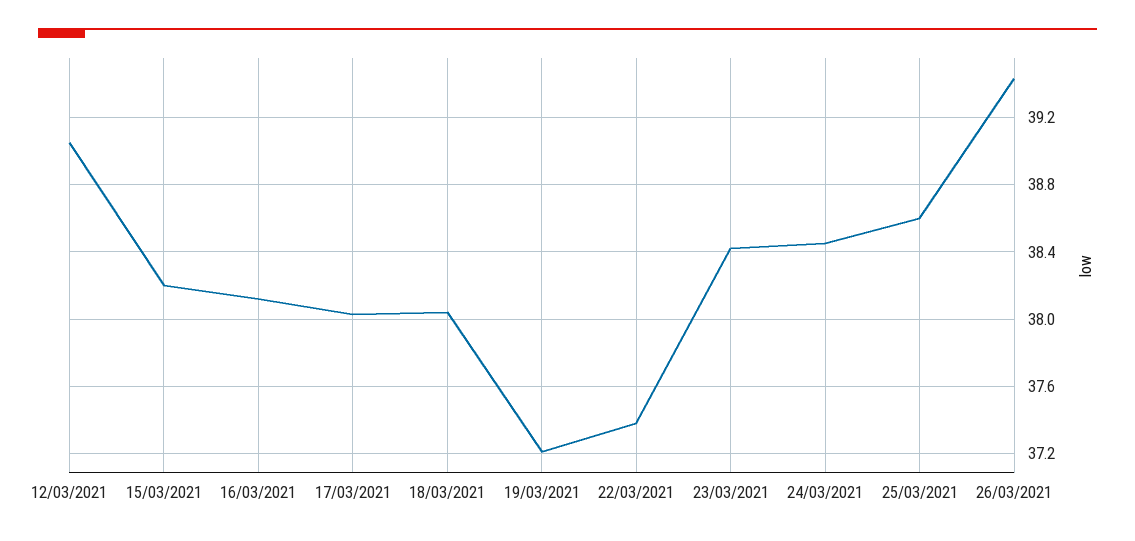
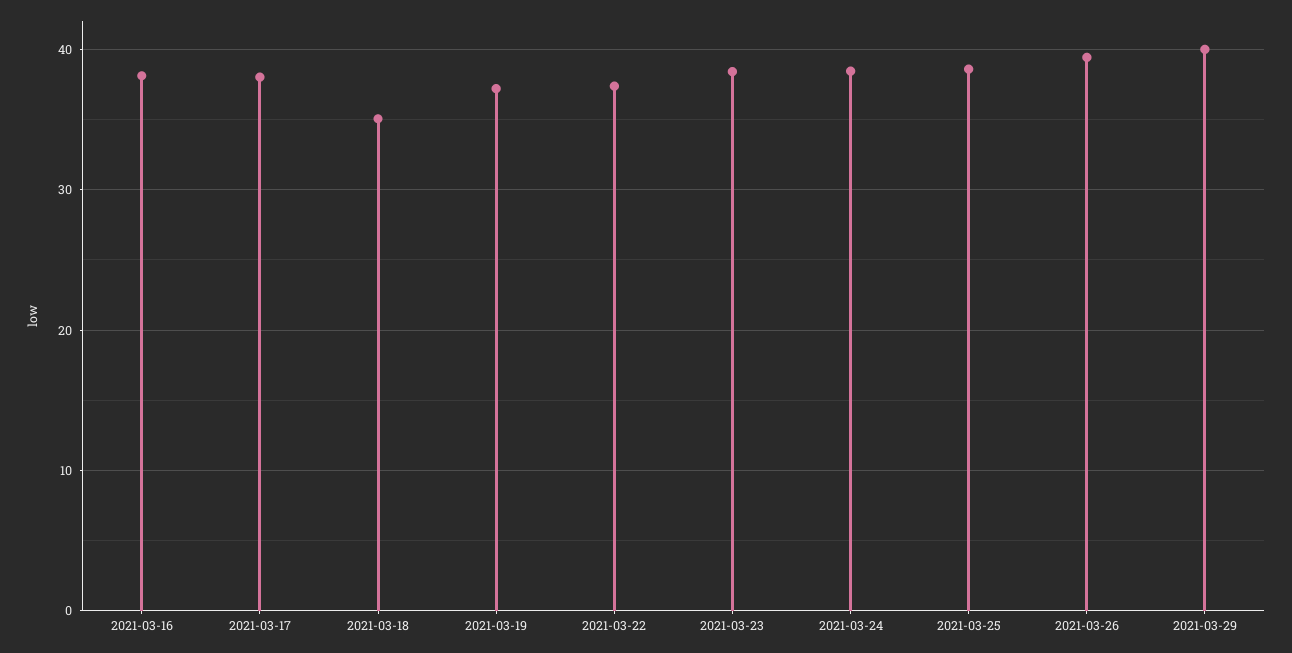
12/03/2021: 39.05 -> none
15/03/2021: 38.2 -> none
18/03/2021: 38.05 -> 35
2021-03-29: none -> 40

